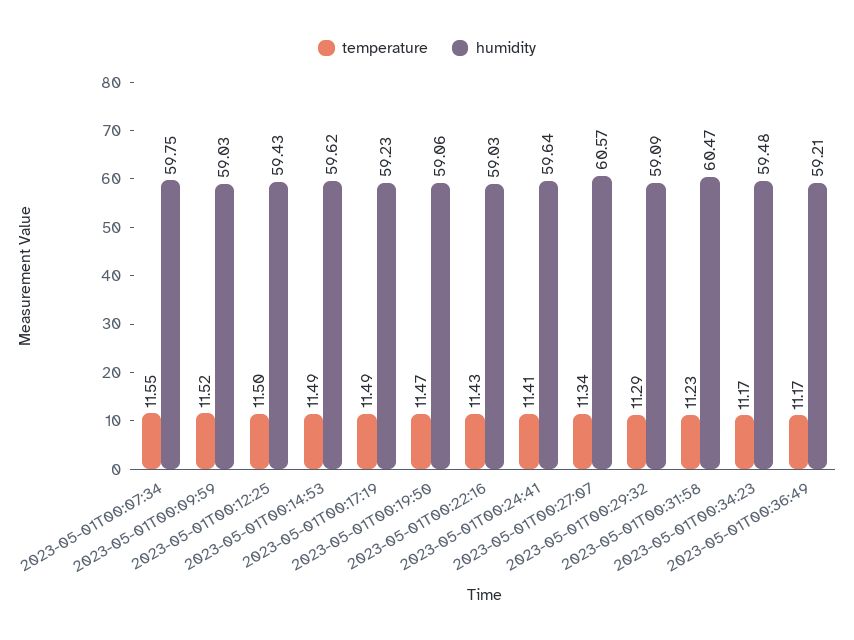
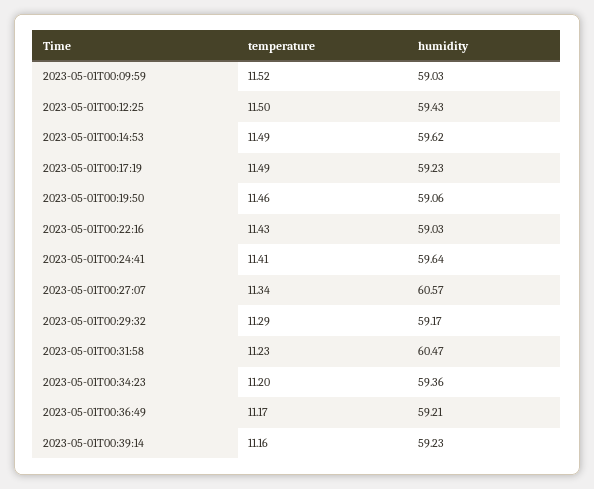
temperature, 2023-05-01T00:07:34: 11.55 -> none
humidity, 2023-05-01T00:07:34: 59.75 -> none
temperature, 2023-05-01T00:19:50: 11.47 -> 11.46
humidity, 2023-05-01T00:29:32: 59.09 -> 59.17
temperature, 2023-05-01T00:34:23: 11.17 -> 11.2
humidity, 2023-05-01T00:34:23: 59.48 -> 59.36
temperature, 2023-05-01T00:39:14: none -> 11.16
humidity, 2023-05-01T00:39:14: none -> 59.23

